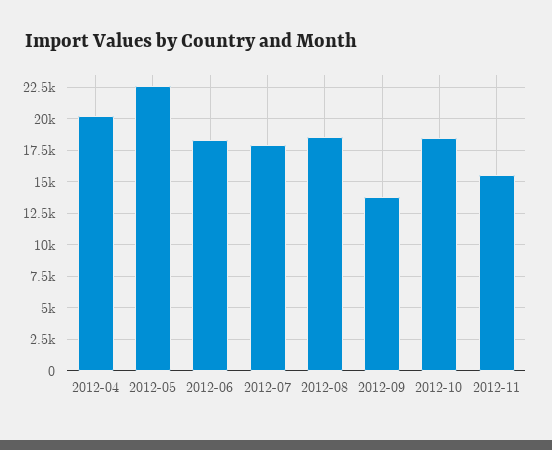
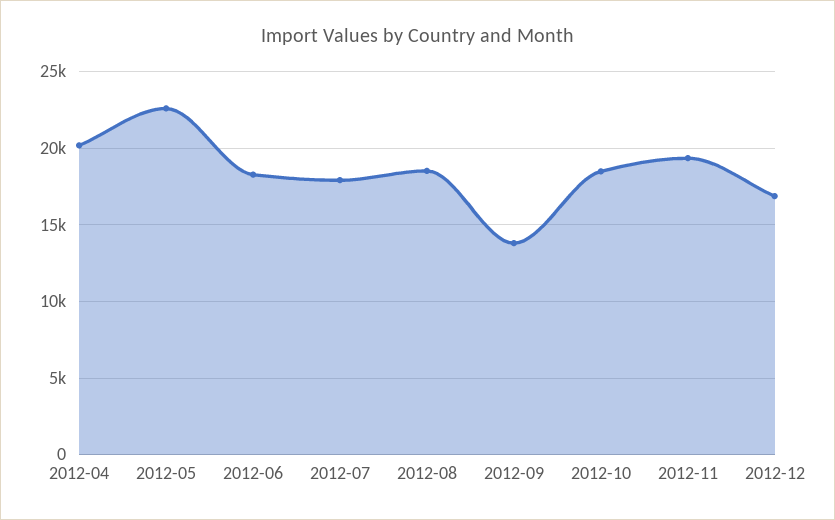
2012-11: 15500 -> 19500
2012-12: none -> 17000

